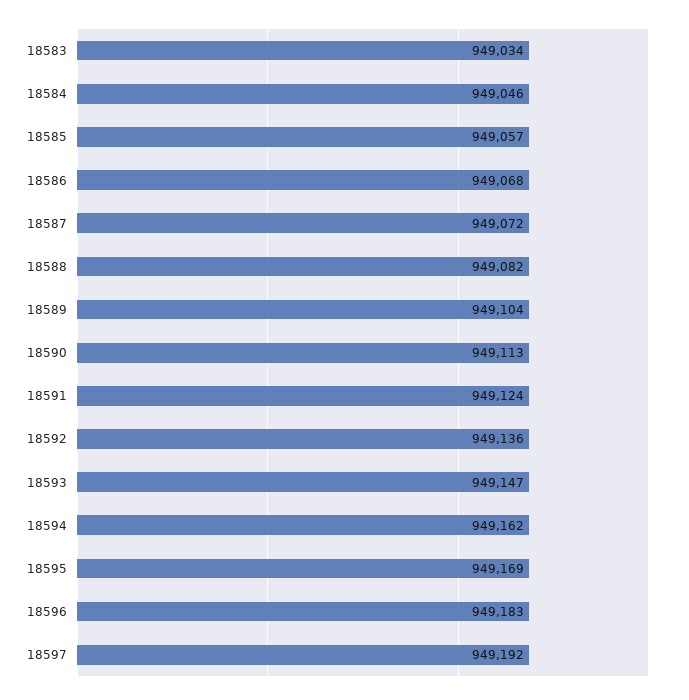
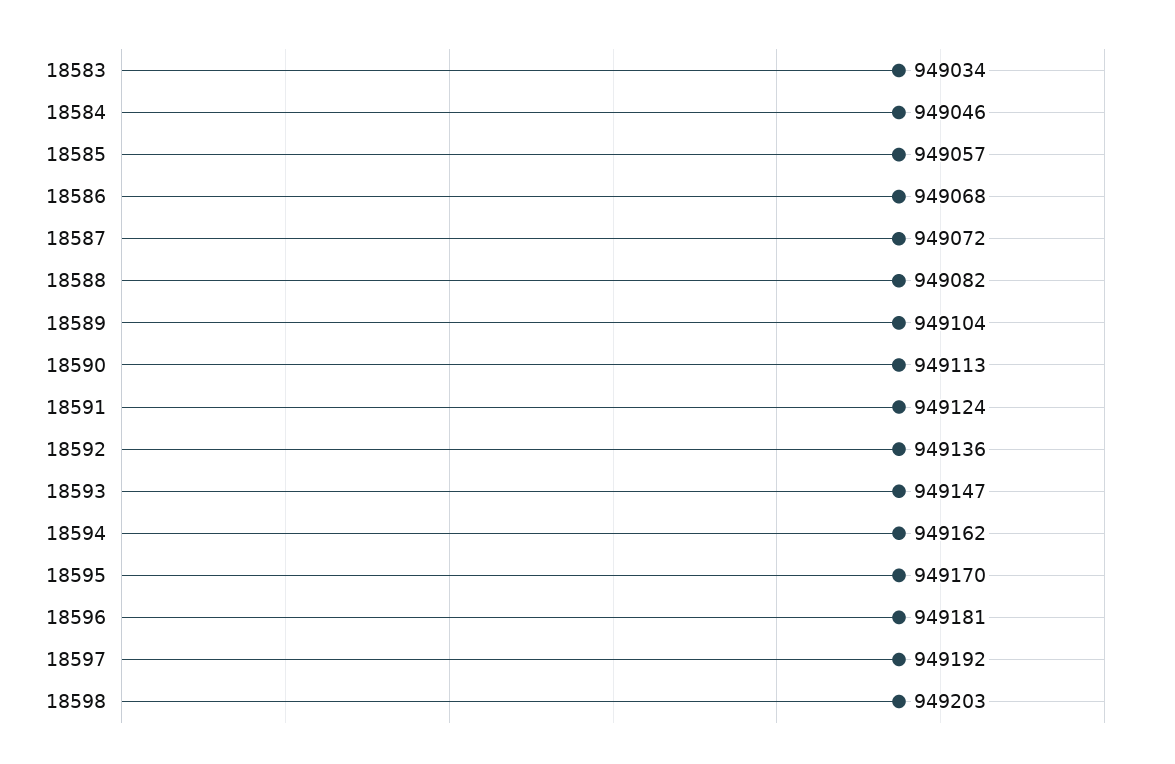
18595: 949169 -> 949170
18596: 949183 -> 949181
18598: none -> 949203

